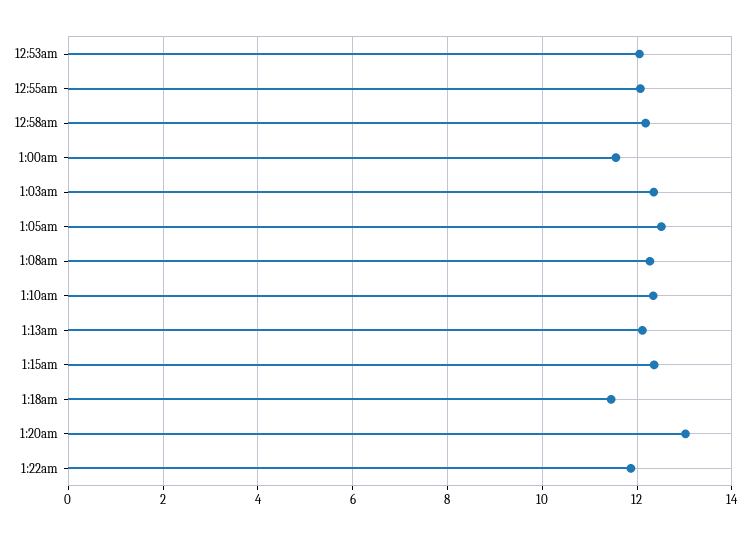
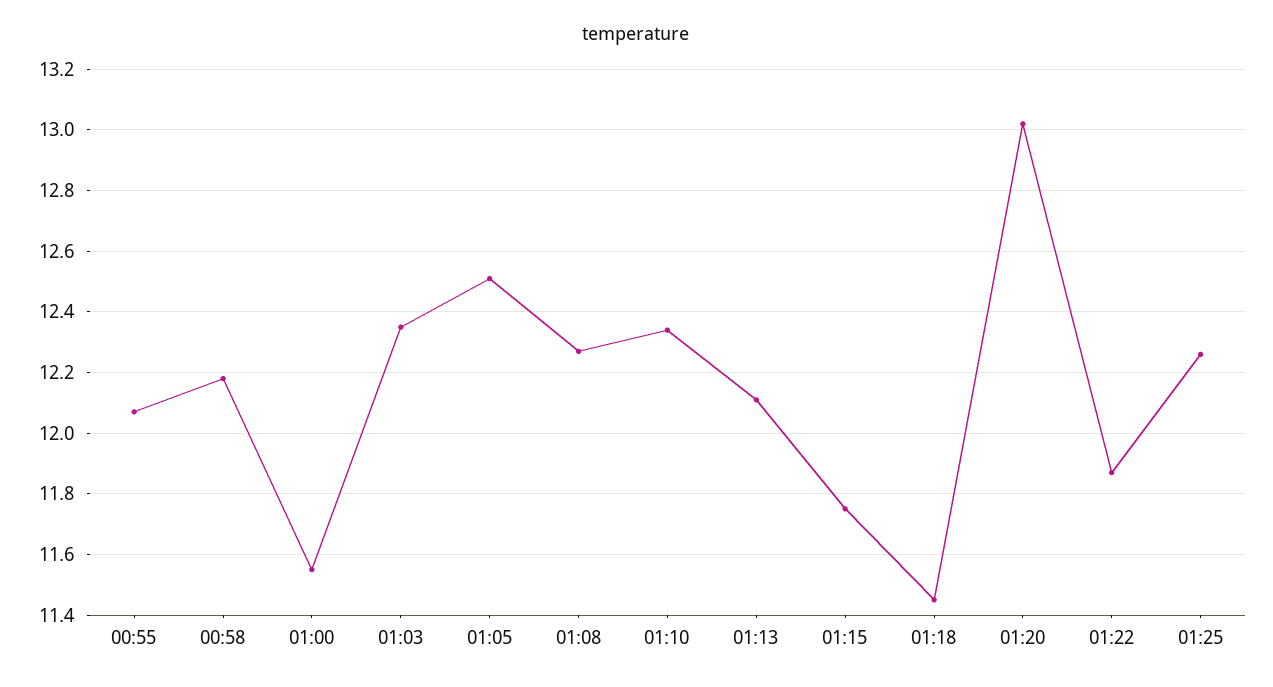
12:53am: 12 -> none
1:15am: 12.4 -> 11.75
01:25: none -> 12.25

